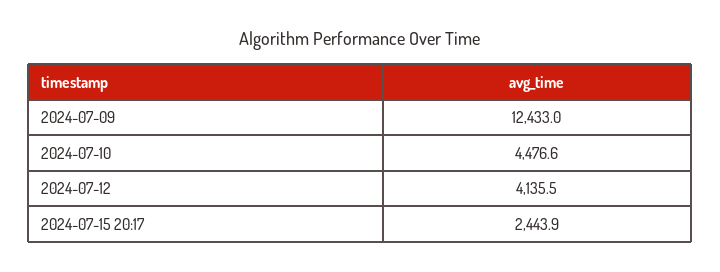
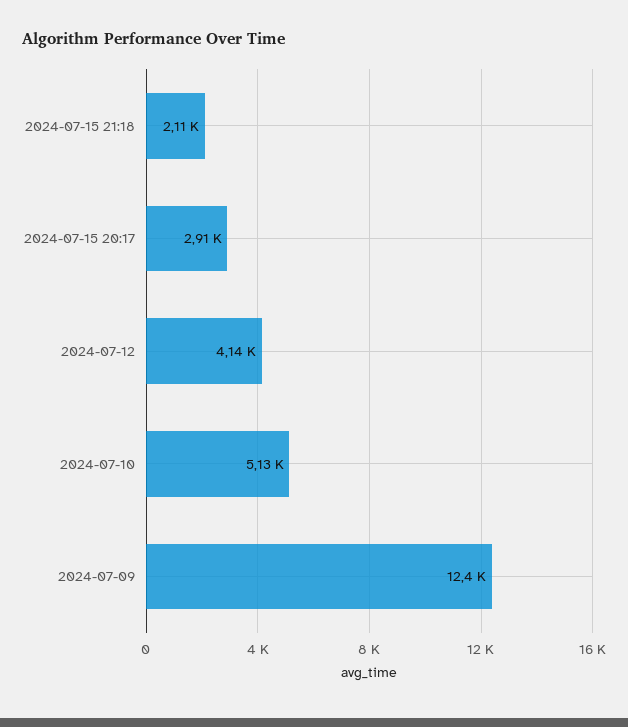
2024-07-10: 4476.6 -> 5130
2024-07-15 20:17: 2443.9 -> 2910
2024-07-15 21:18: none -> 2110

